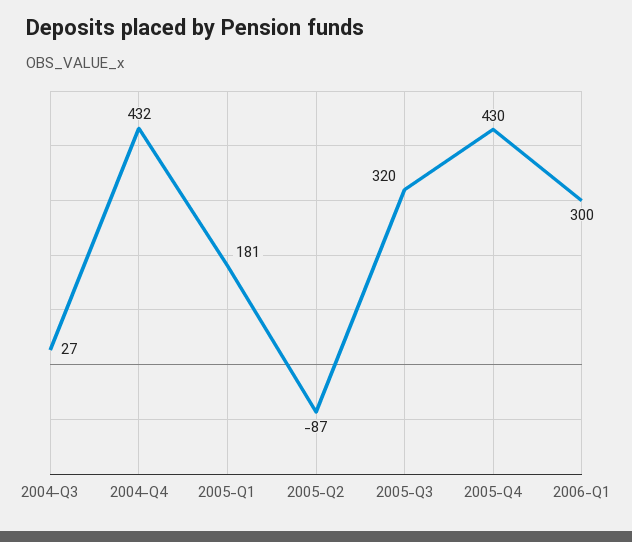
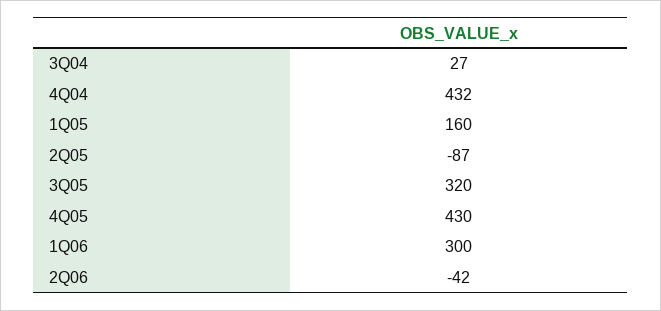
2005-Q1: 181 -> 160
2Q06: none -> -42

